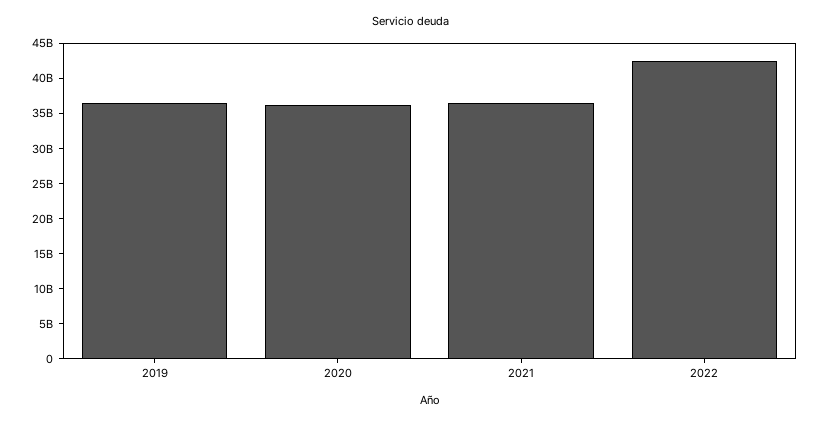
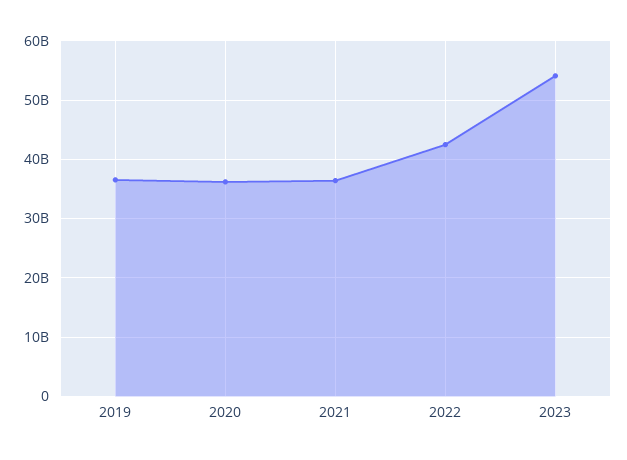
2023: none -> 54000000000

